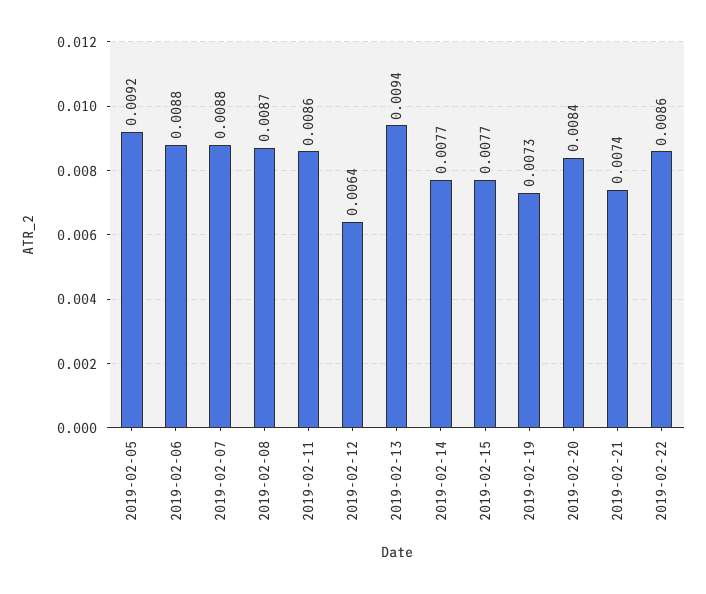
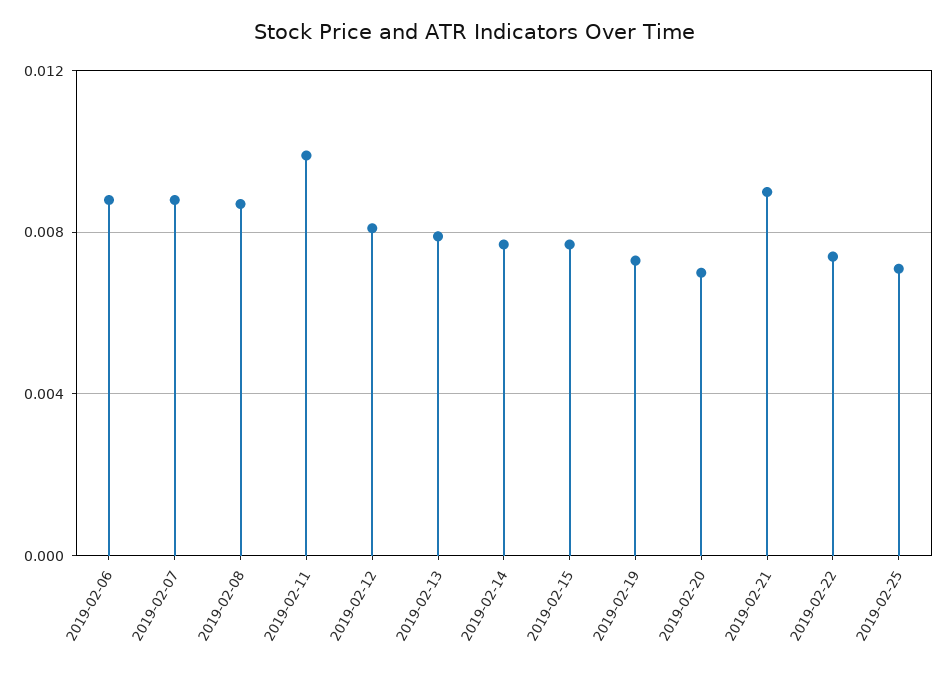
2019-02-05: 0.0092 -> none
2019-02-11: 0.0086 -> 0.01
2019-02-12: 0.0064 -> 0.008
2019-02-13: 0.0094 -> 0.008
2019-02-20: 0.0084 -> 0.007
2019-02-21: 0.0074 -> 0.009
2019-02-22: 0.0086 -> 0.0075
2019-02-25: none -> 0.007

